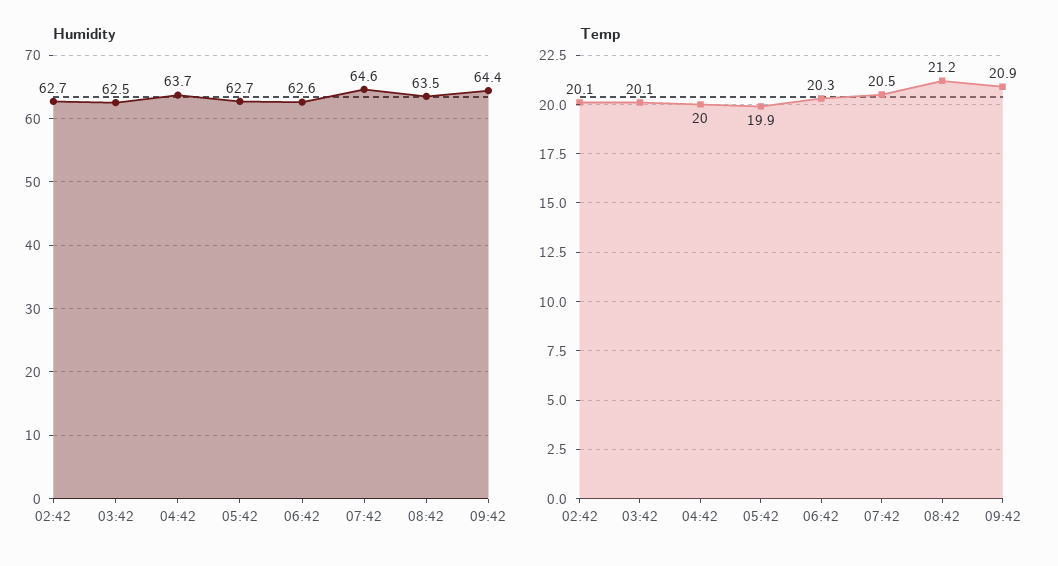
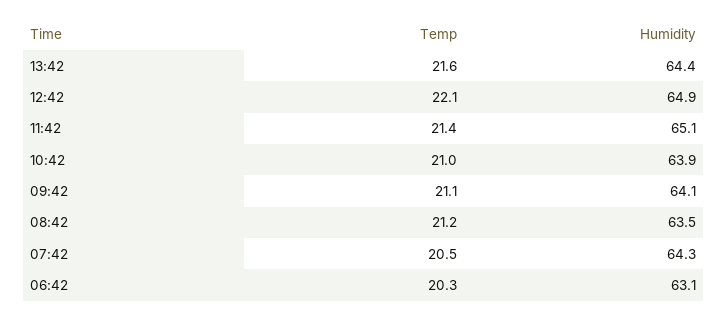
Humidity, 02:42: 62.7 -> none
Humidity, 03:42: 62.5 -> none
Humidity, 04:42: 63.7 -> none
Humidity, 05:42: 62.7 -> none
Humidity, 06:42: 62.6 -> 63.1
Humidity, 07:42: 64.6 -> 64.3
Humidity, 09:42: 64.4 -> 64.1
Temp, 02:42: 20.1 -> none
Temp, 03:42: 20.1 -> none
Temp, 04:42: 20 -> none
Temp, 05:42: 19.9 -> none
Temp, 09:42: 20.9 -> 21.1
Temp, 13:42: none -> 21.6
Humidity, 13:42: none -> 64.4
Temp, 12:42: none -> 22.1
Humidity, 12:42: none -> 64.9
Temp, 11:42: none -> 21.4
Humidity, 11:42: none -> 65.1
Temp, 10:42: none -> 21
Humidity, 10:42: none -> 63.9

